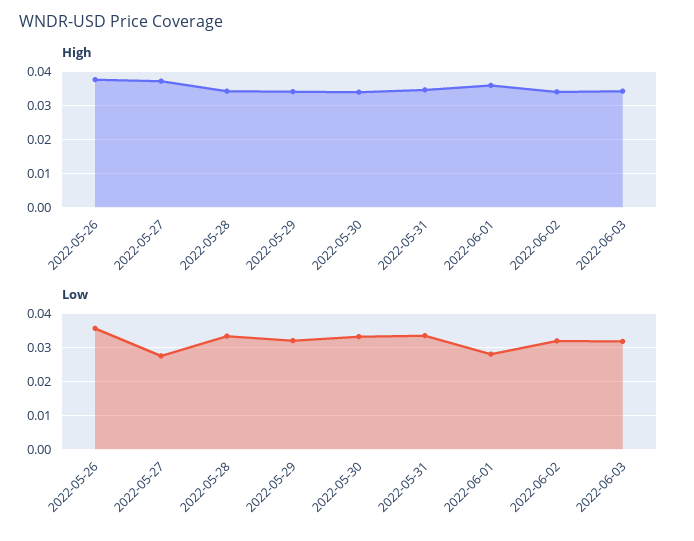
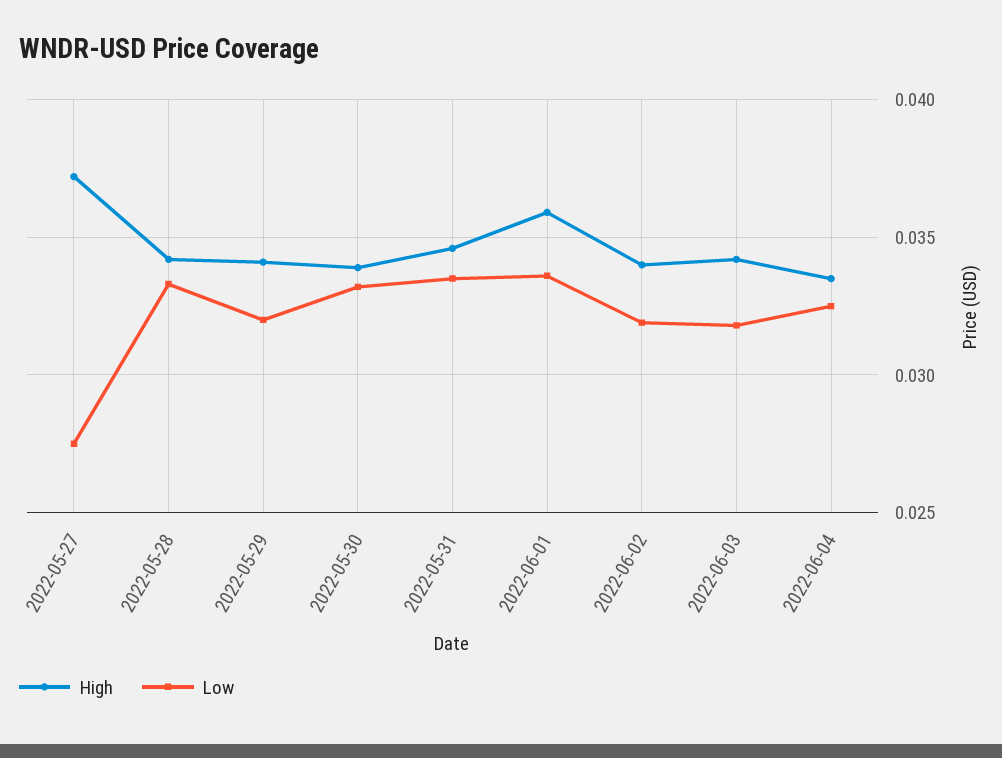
High, 2022-05-26: 0.038 -> none
Low, 2022-05-26: 0.036 -> none
Low, 2022-06-01: 0.028 -> 0.0335
High, 2022-06-04: none -> 0.0335
Low, 2022-06-04: none -> 0.0325

